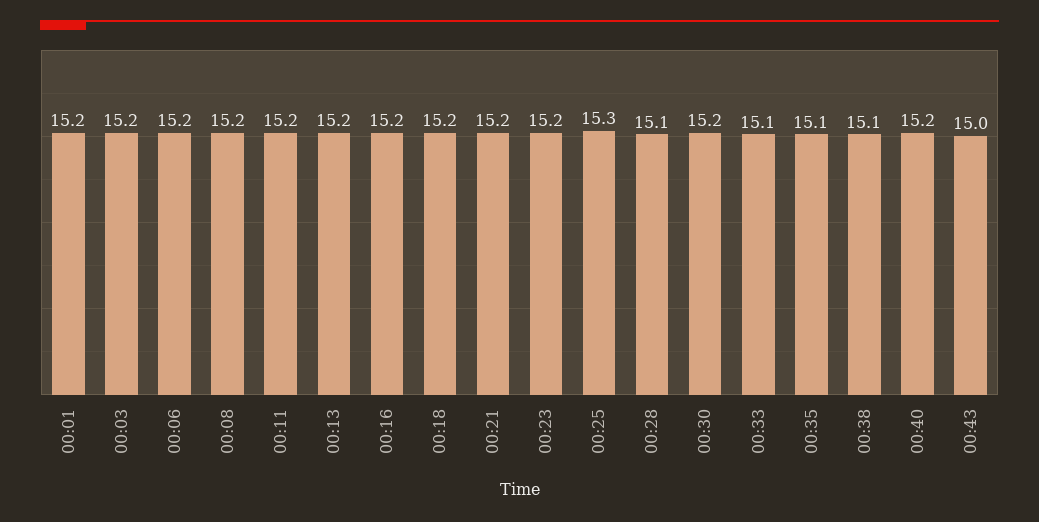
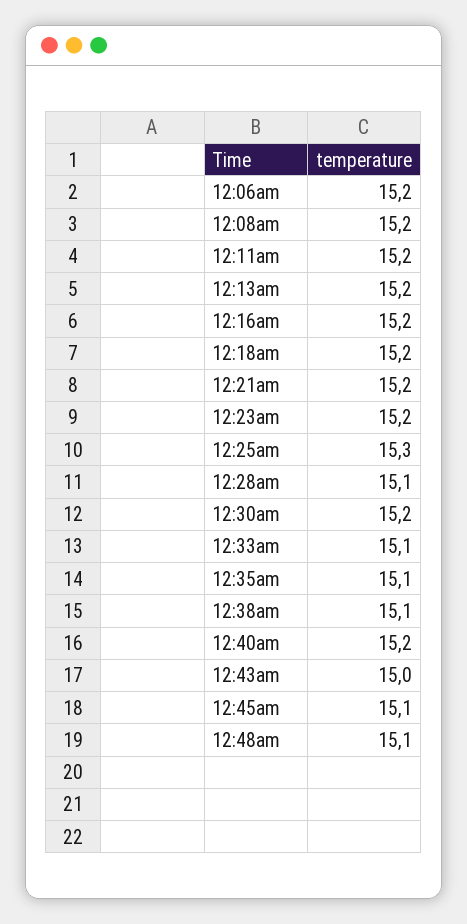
00:01: 15.2 -> none
00:03: 15.2 -> none
12:45am: none -> 15.1
12:48am: none -> 15.1

